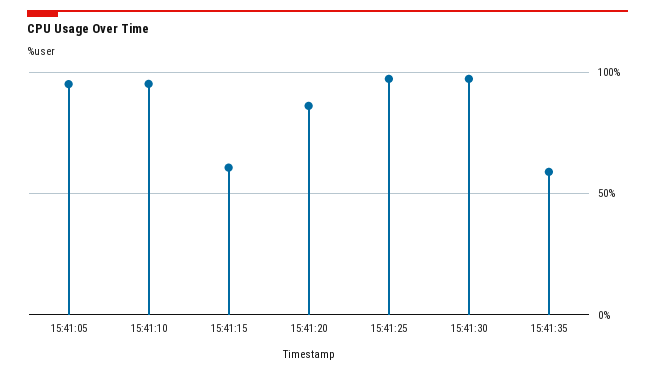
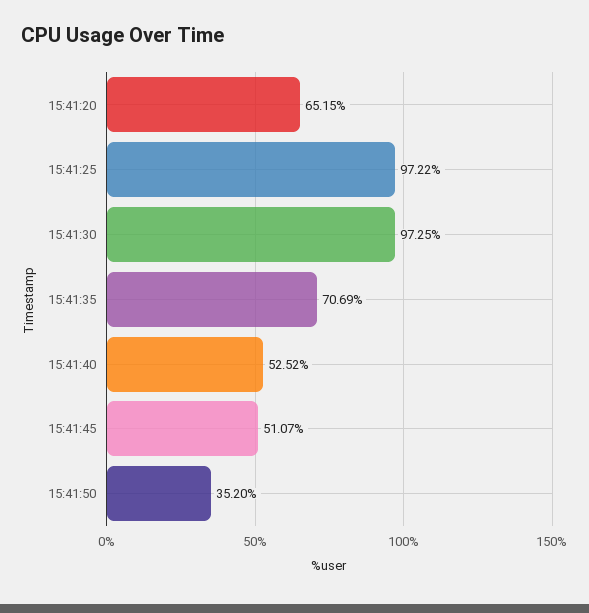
15:41:05: 95 -> none
15:41:10: 95 -> none
15:41:15: 60 -> none
15:41:20: 85 -> 65.15
15:41:35: 60 -> 70.69
15:41:40: none -> 52.52
15:41:45: none -> 51.07
15:41:50: none -> 35.2

